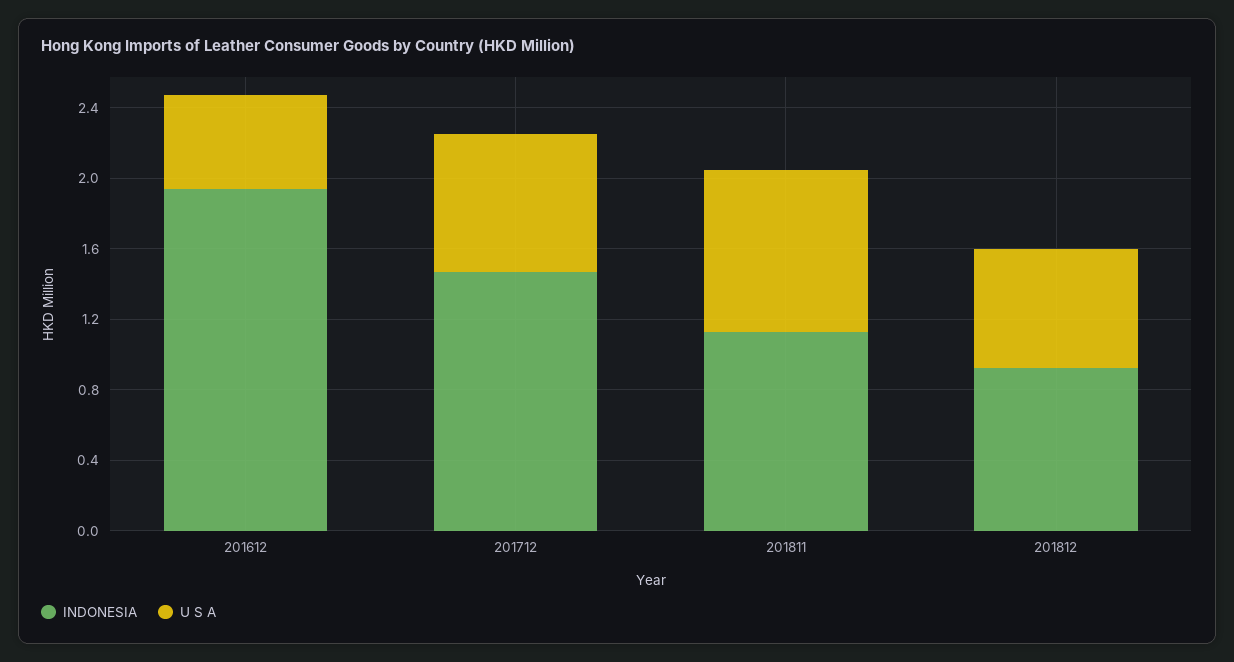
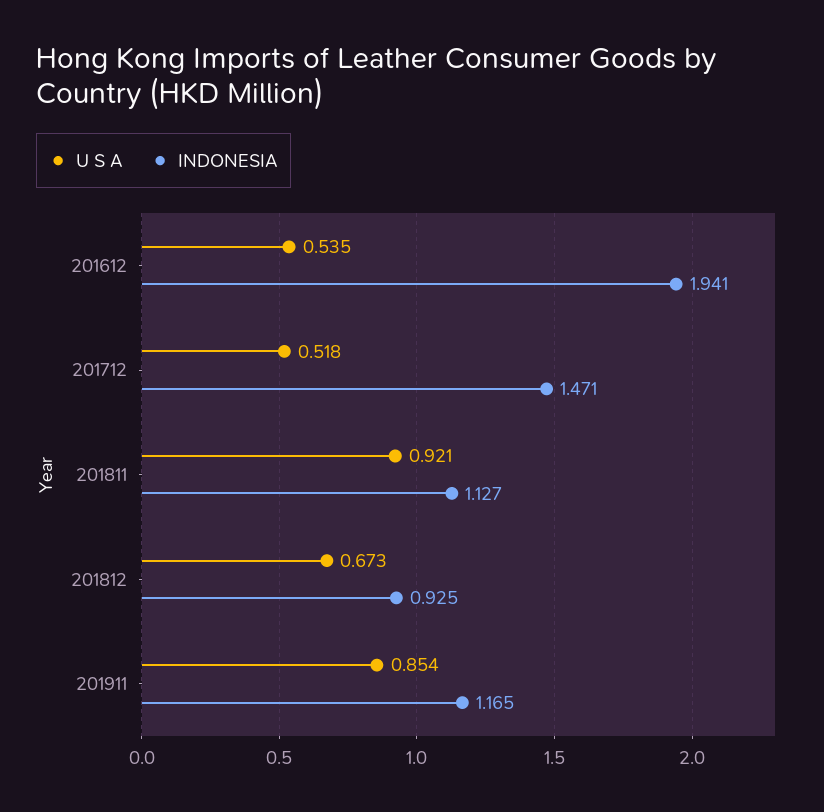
U S A, 201712: 0.8 -> 0.518
U S A, 201911: none -> 0.854
INDONESIA, 201911: none -> 1.165

